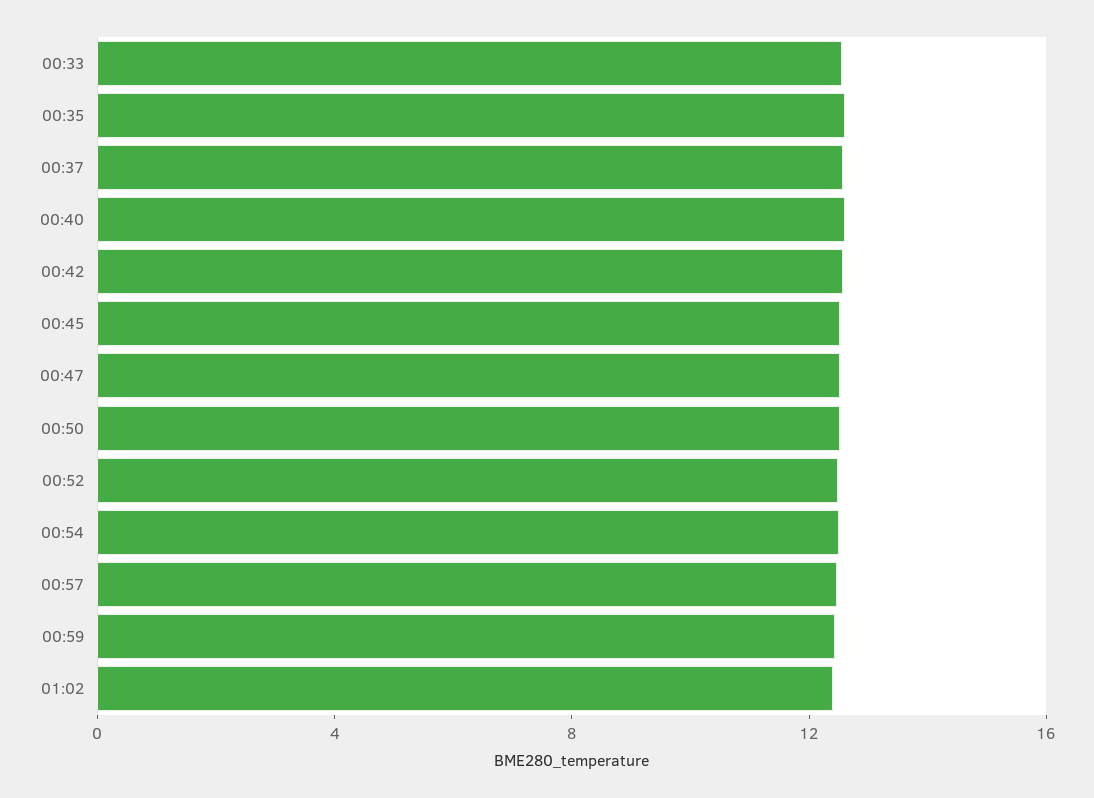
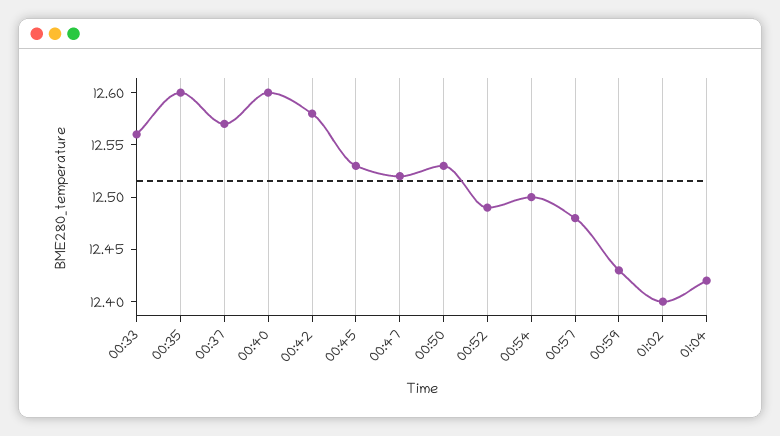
01:04: none -> 12.42

